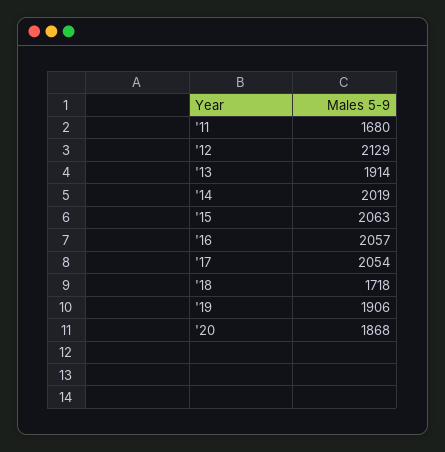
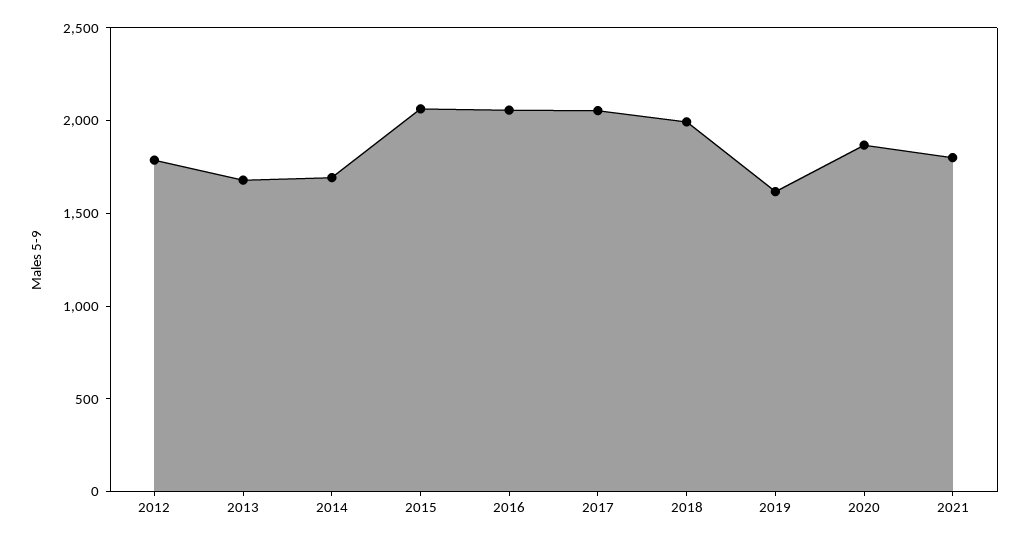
'11: 1680 -> none
'12: 2129 -> 1800
'13: 1914 -> 1700
'14: 2019 -> 1700
'18: 1718 -> 2000
'19: 1906 -> 1600
2021: none -> 1800

